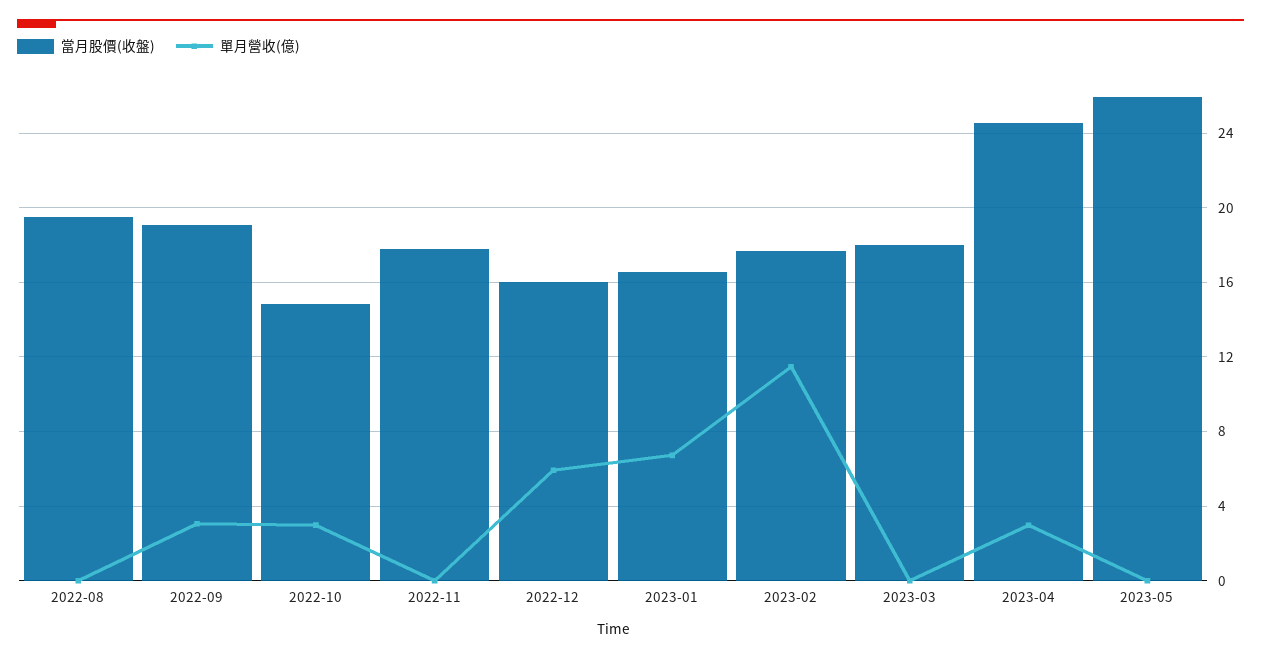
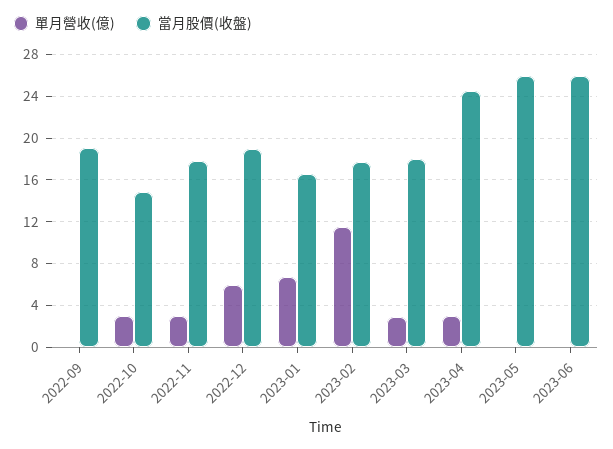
當月股價(收盤), 2022-08: 19.5 -> none
單月營收(億), 2022-08: 0 -> none
單月營收(億), 2022-09: 3 -> 0
單月營收(億), 2022-11: 0 -> 3
當月股價(收盤), 2022-12: 16 -> 19
單月營收(億), 2023-03: 0 -> 3
單月營收(億), 2023-06: none -> 0
當月股價(收盤), 2023-06: none -> 26

